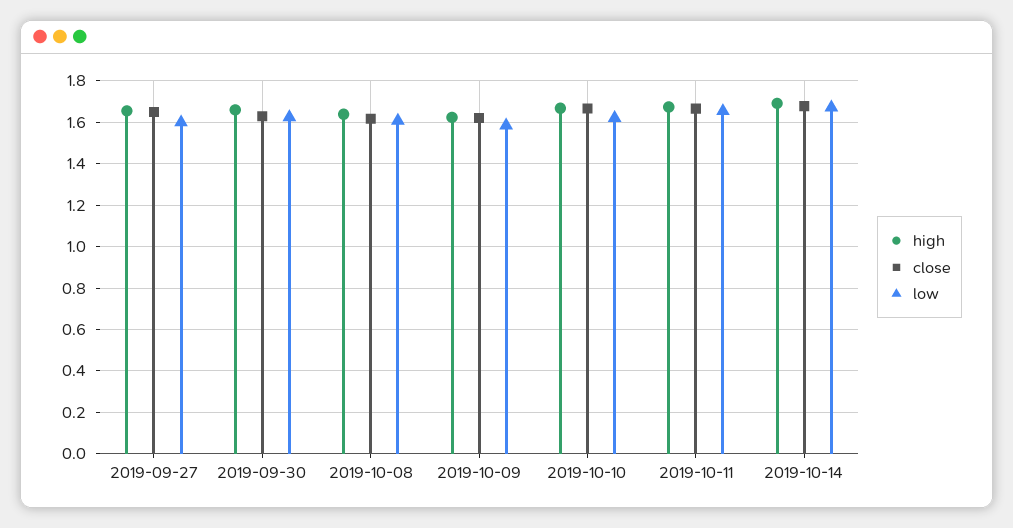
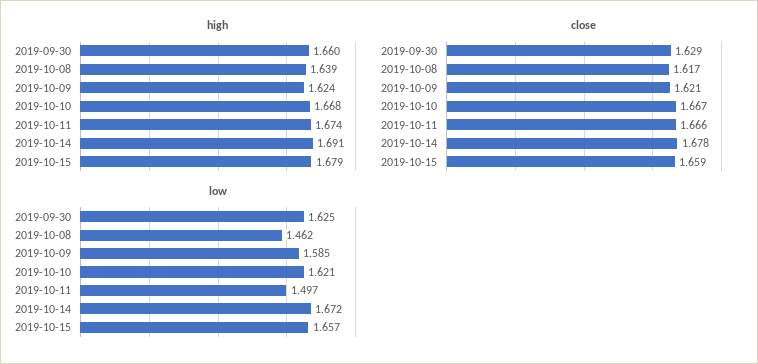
high, 2019-09-27: 1.65 -> none
close, 2019-09-27: 1.65 -> none
low, 2019-09-27: 1.6 -> none
low, 2019-10-08: 1.6 -> 1.462
low, 2019-10-11: 1.65 -> 1.497
high, 2019-10-15: none -> 1.679
close, 2019-10-15: none -> 1.659
low, 2019-10-15: none -> 1.657

